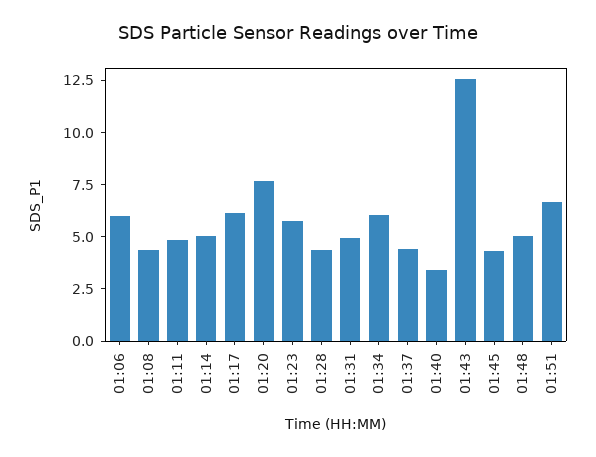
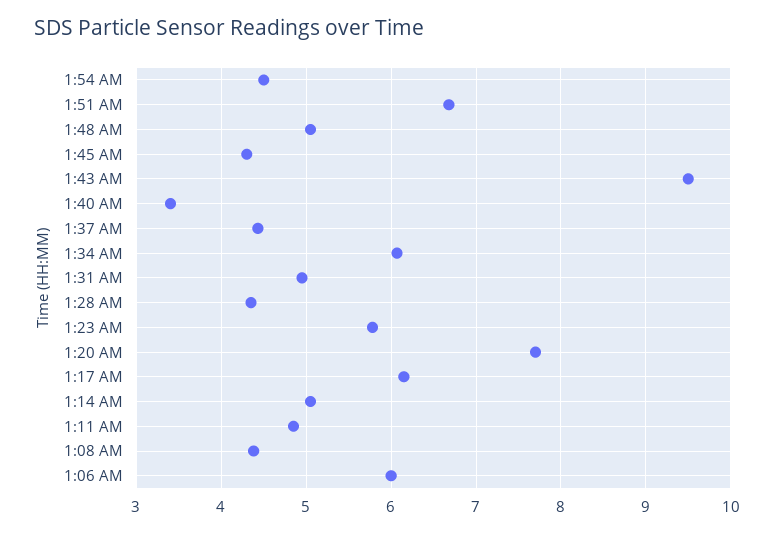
01:43: 12.5 -> 9.5
1:54 AM: none -> 4.5

